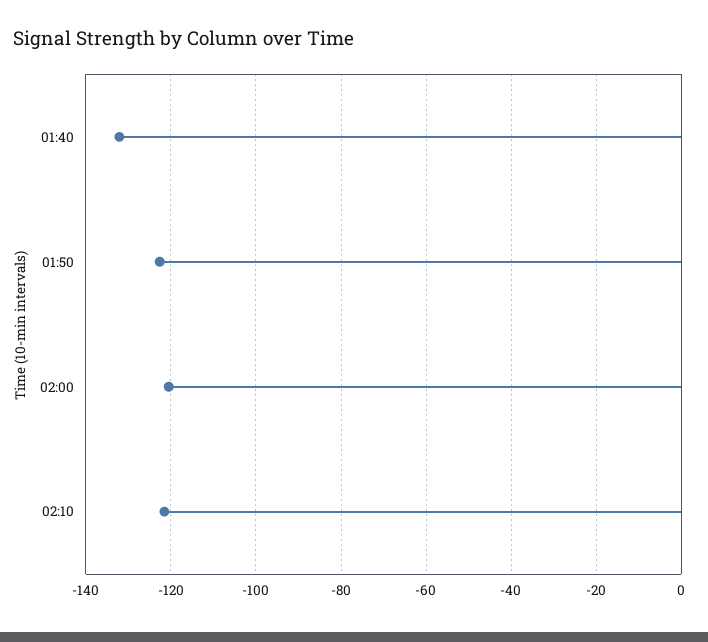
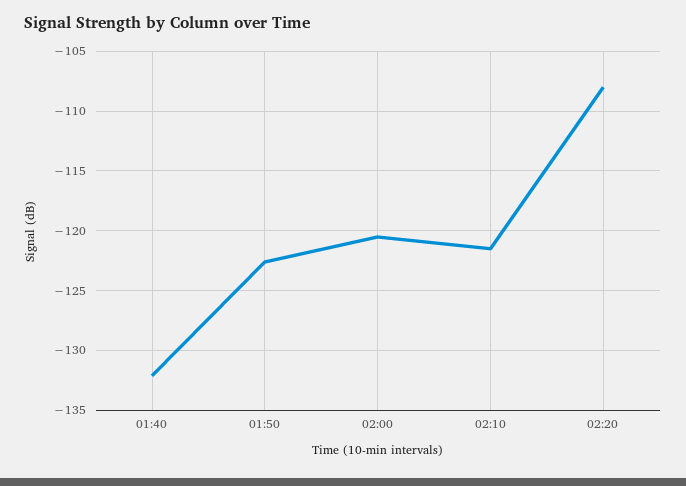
02:20: none -> -108

